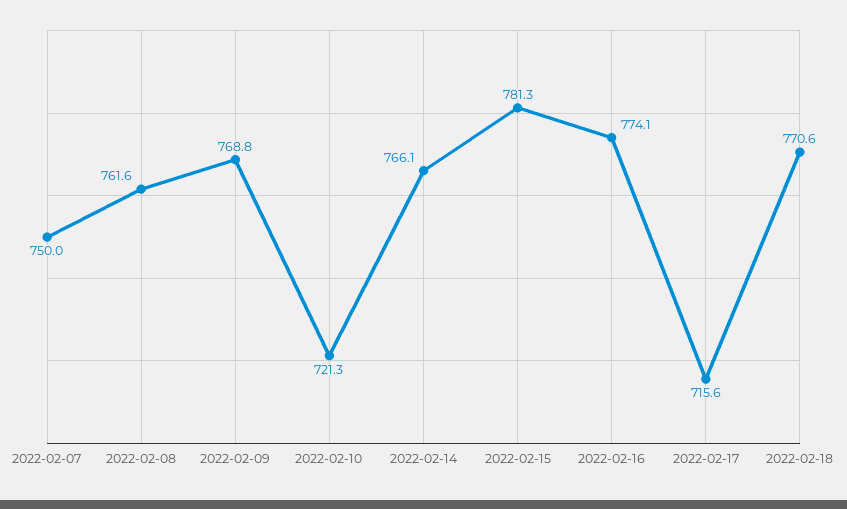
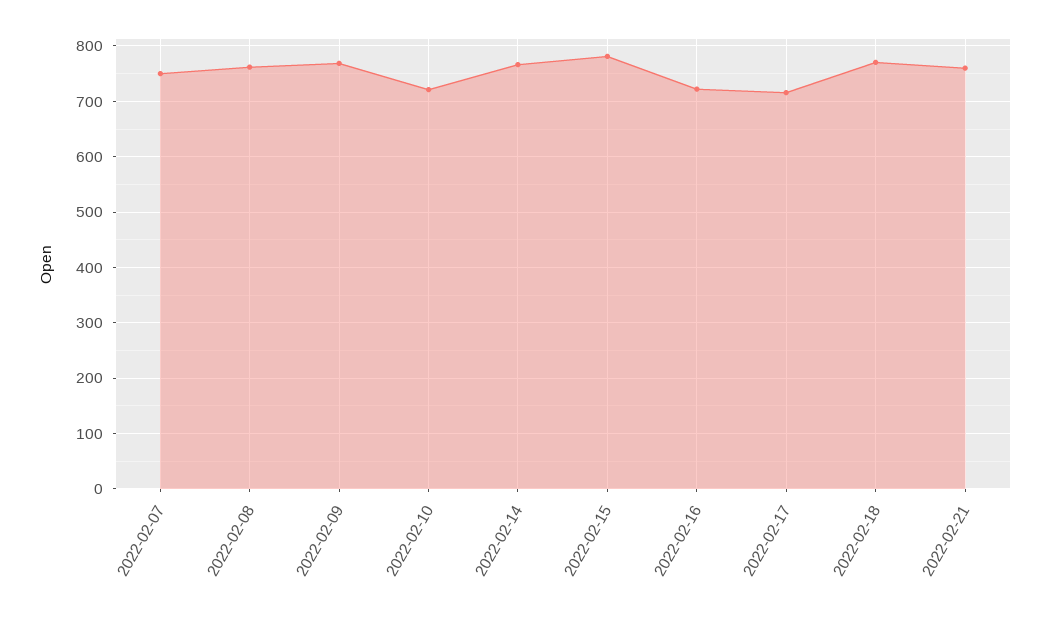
2022-02-16: 774.1 -> 720
2022-02-21: none -> 760

